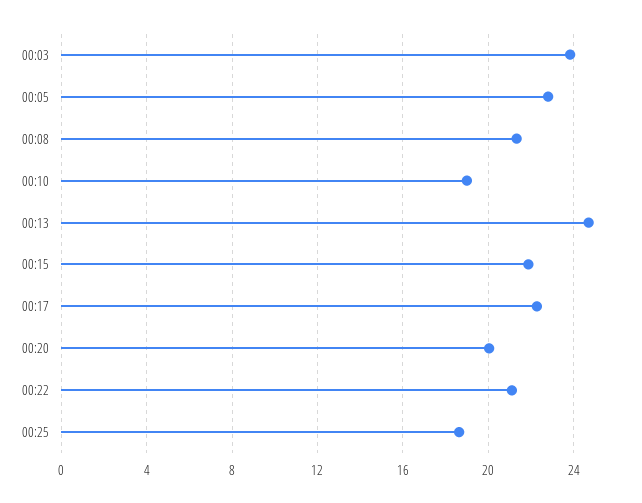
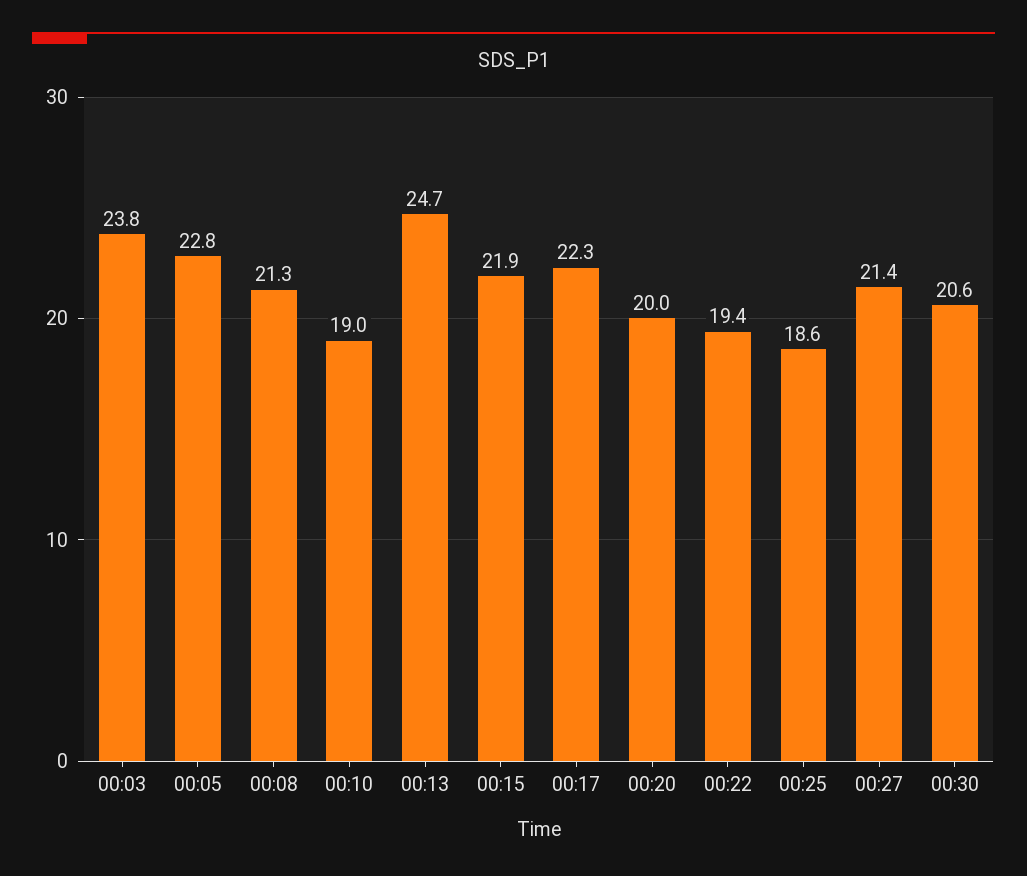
00:22: 21 -> 19.4
00:27: none -> 21.4
00:30: none -> 20.6

